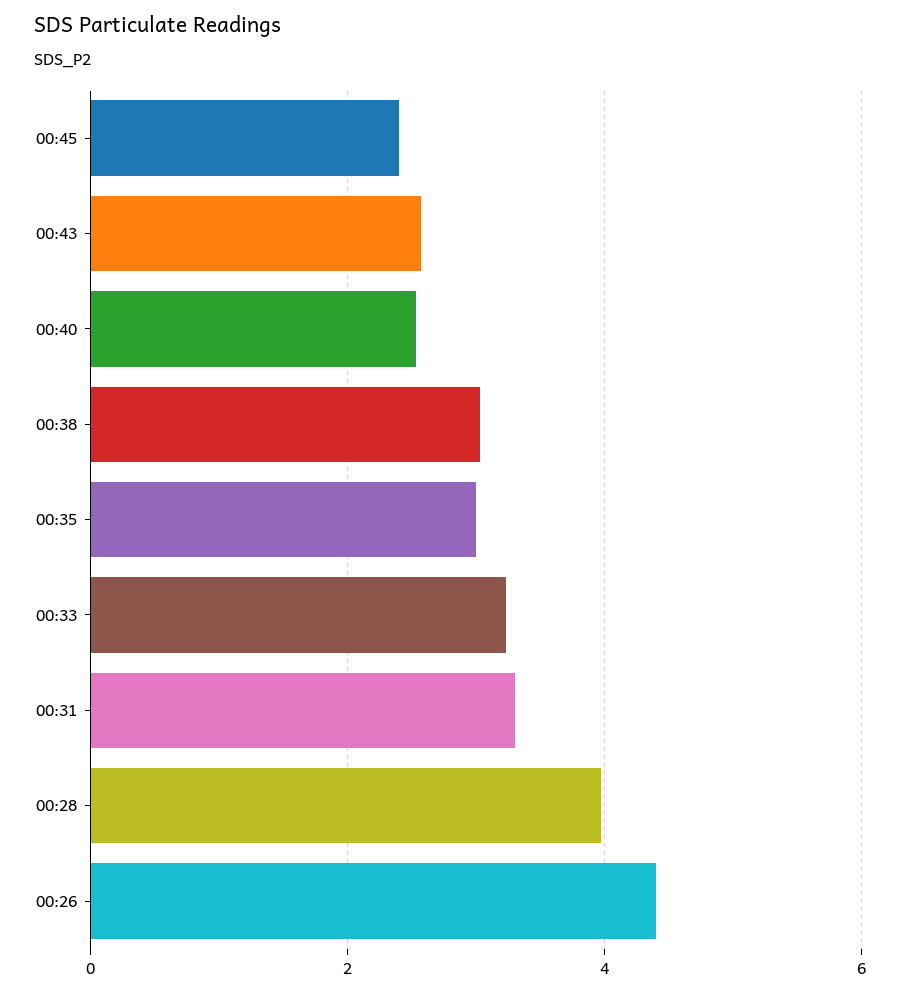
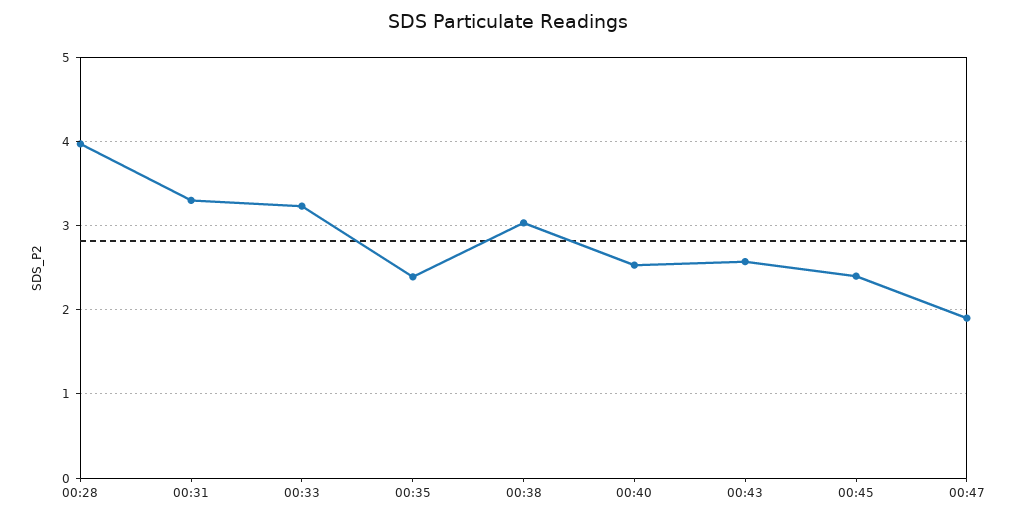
00:35: 3 -> 2.4
00:26: 4.4 -> none
00:47: none -> 1.9

